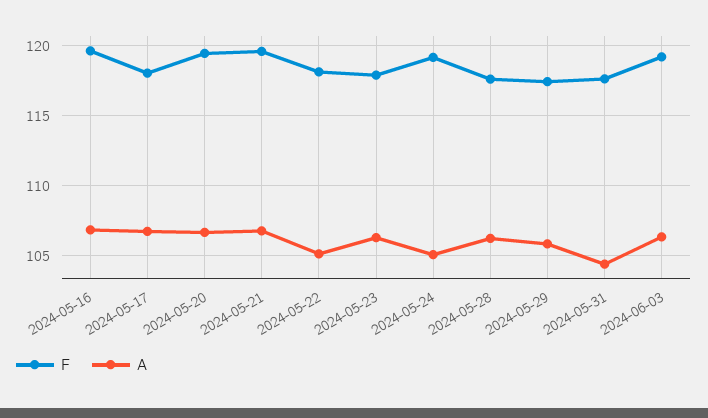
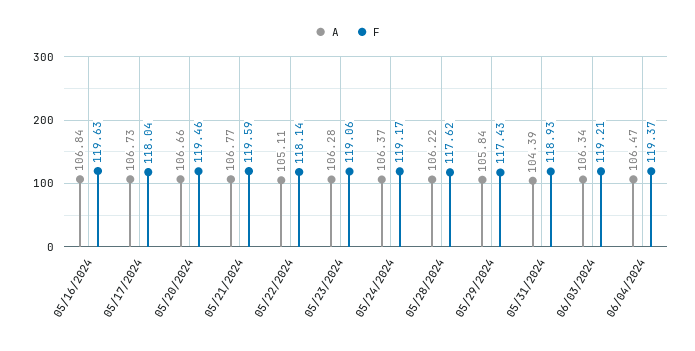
F, 2024-05-23: 118 -> 119.06
A, 2024-05-24: 105 -> 106.37
F, 2024-05-31: 117.5 -> 118.93
A, 06/04/2024: none -> 106.47
F, 06/04/2024: none -> 119.37

